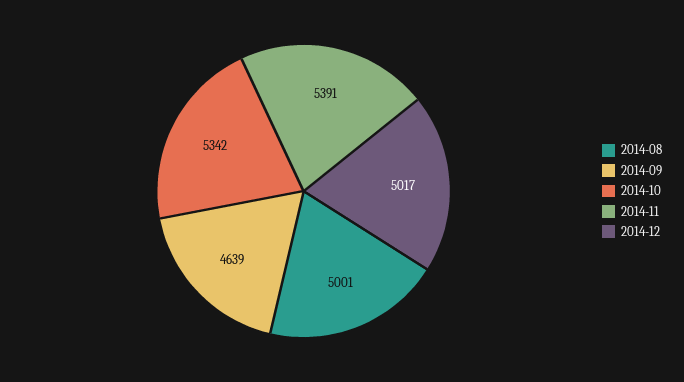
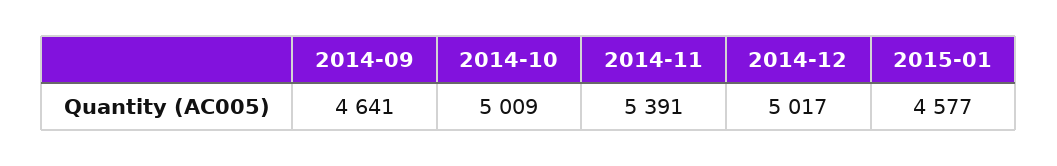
2014-08: 5001 -> none
2014-09: 4639 -> 4641
2014-10: 5342 -> 5009
2015-01: none -> 4577

